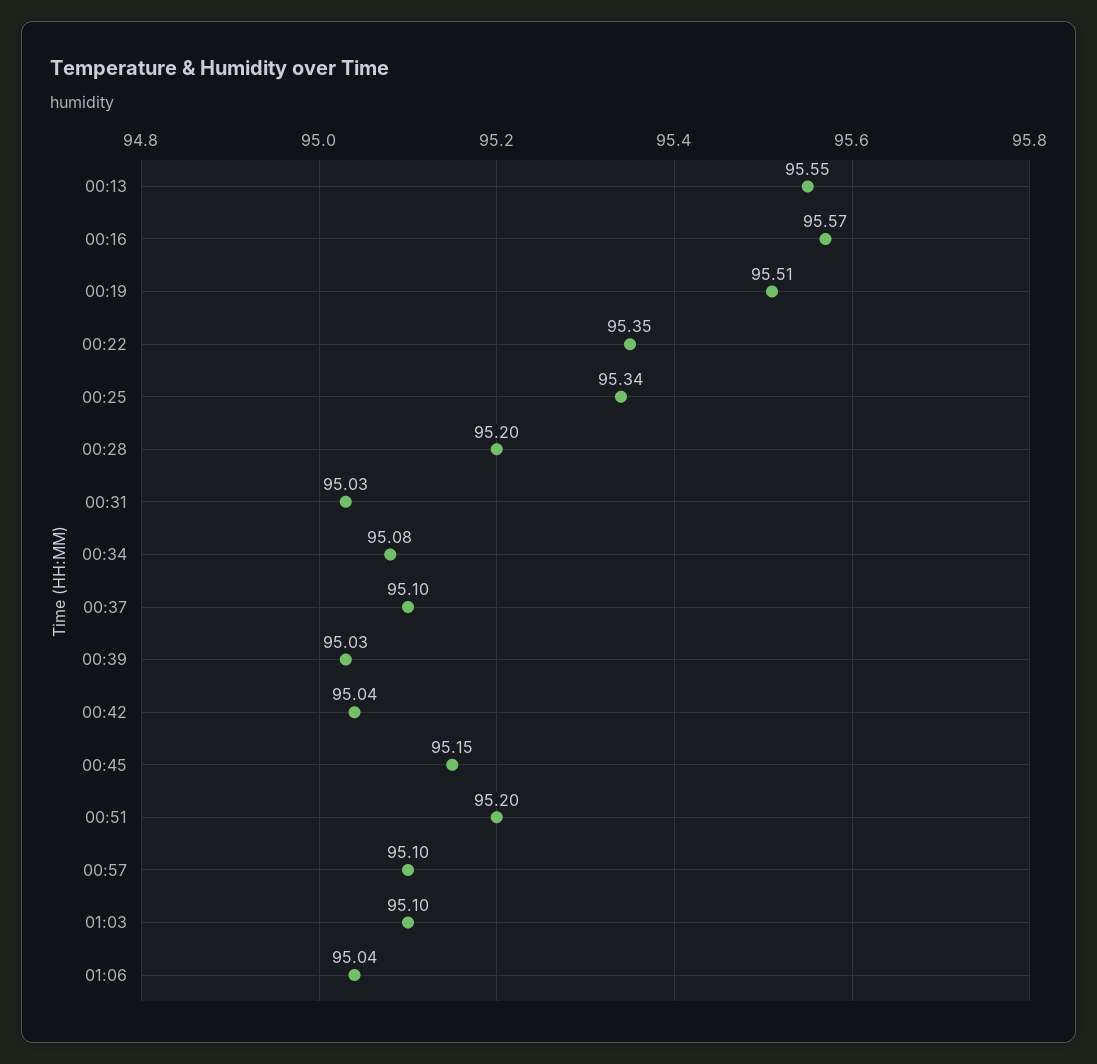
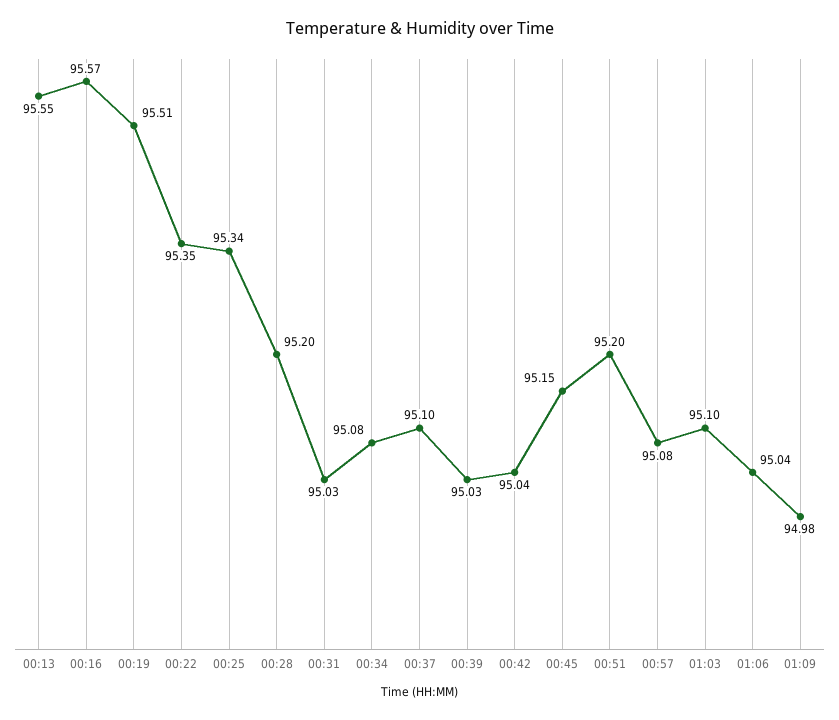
00:57: 95.1 -> 95.08
01:09: none -> 94.98

